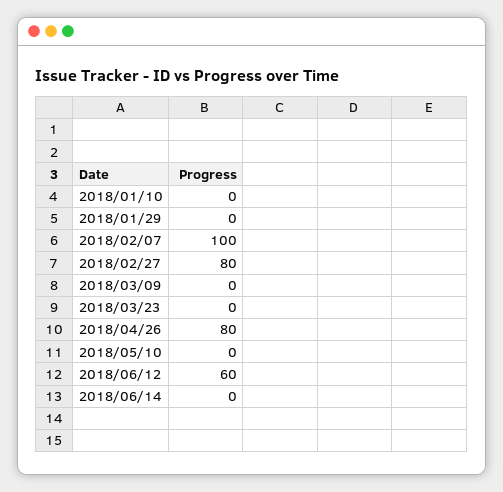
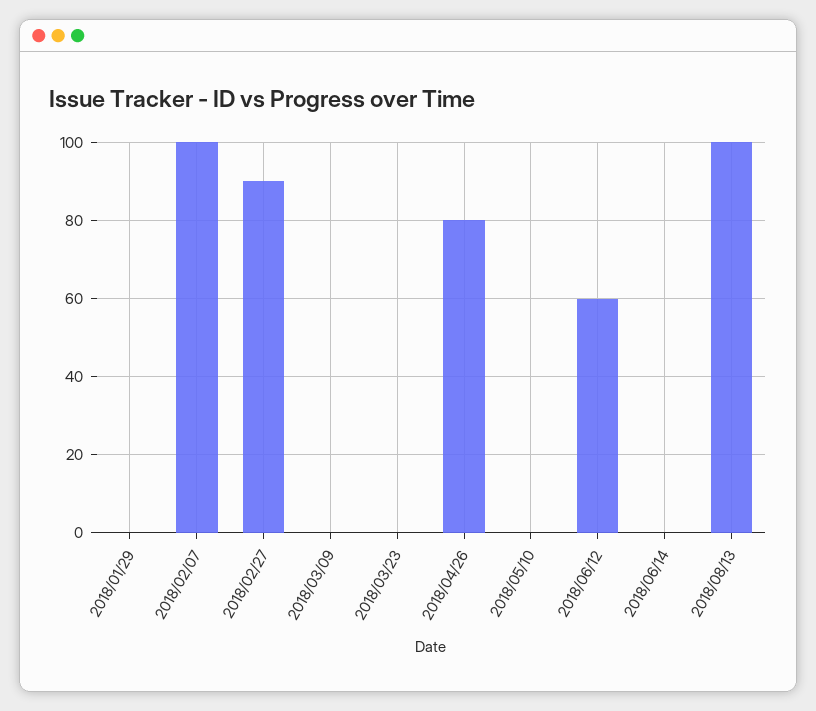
2018/01/10: 0 -> none
2018/02/27: 80 -> 90
2018/08/13: none -> 100

